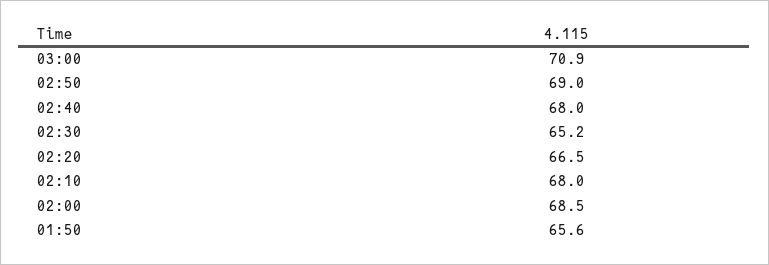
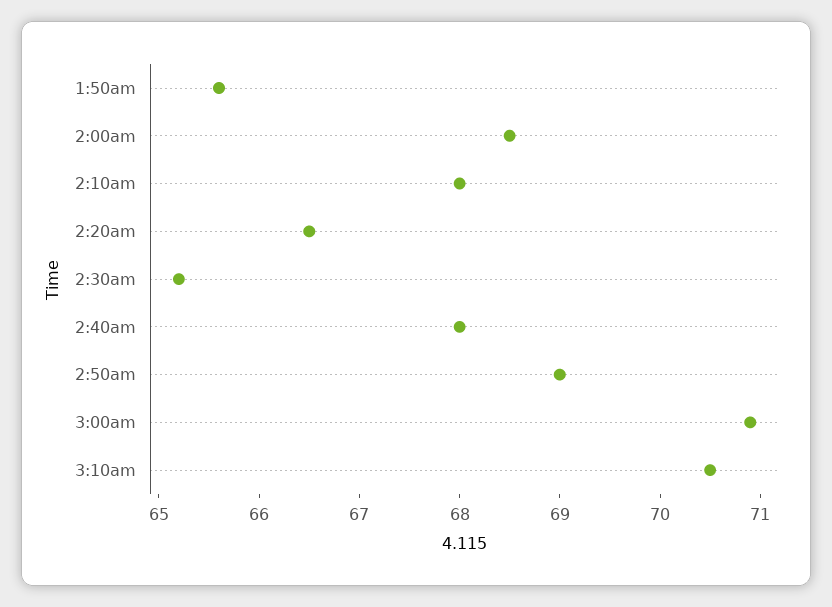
3:10am: none -> 70.5

